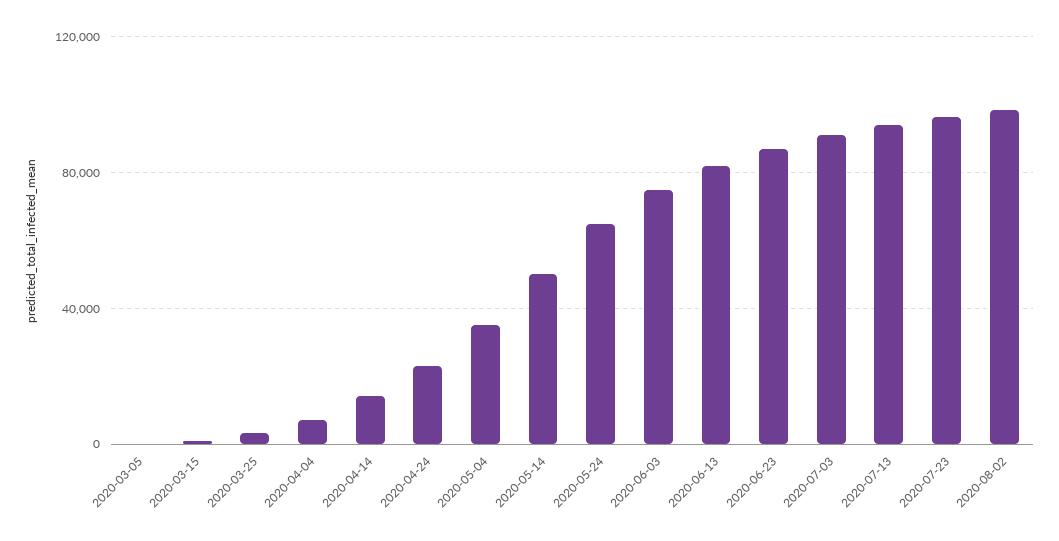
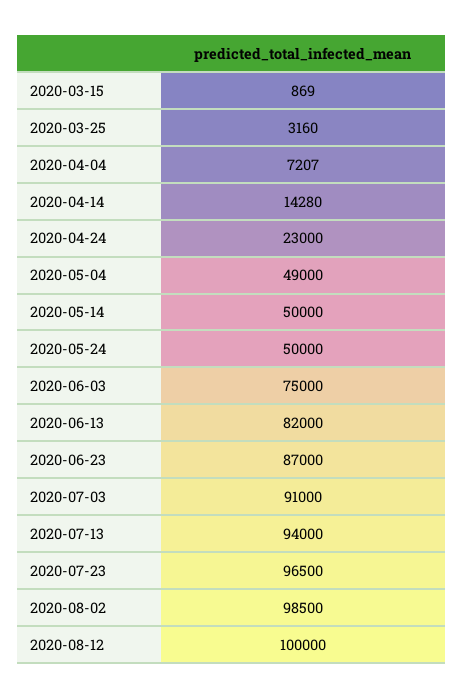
2020-03-05: 0 -> none
2020-05-04: 35000 -> 49000
2020-05-24: 65000 -> 50000
2020-08-12: none -> 100000

